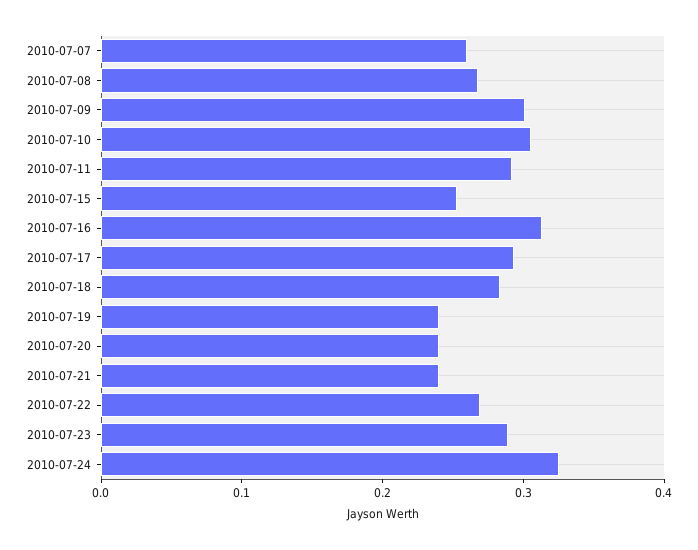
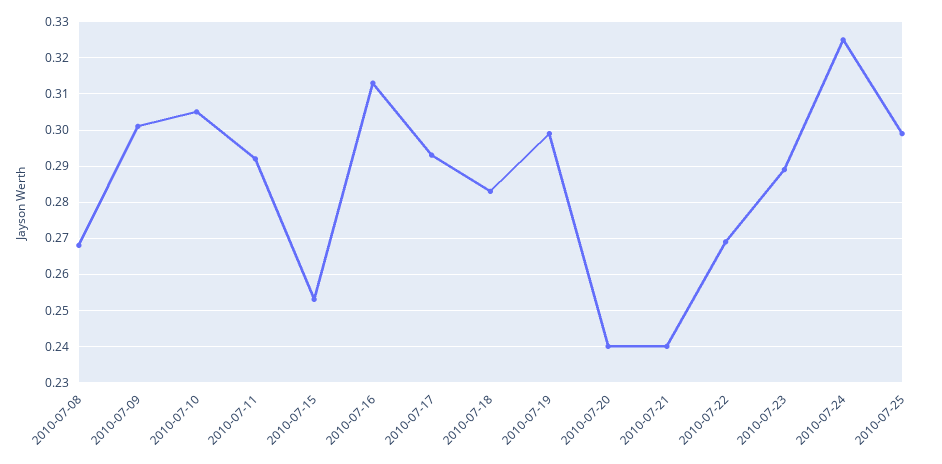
2010-07-07: 0.26 -> none
2010-07-19: 0.24 -> 0.3
2010-07-25: none -> 0.3

